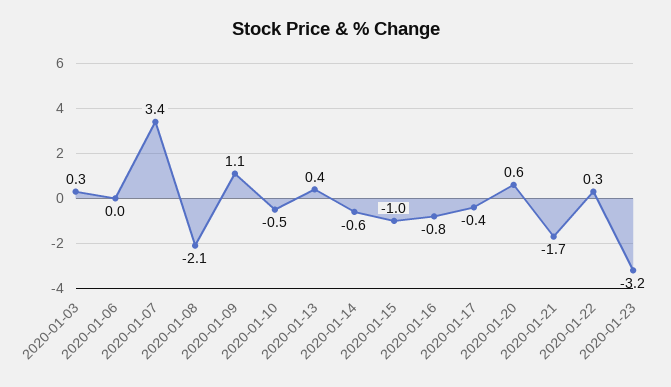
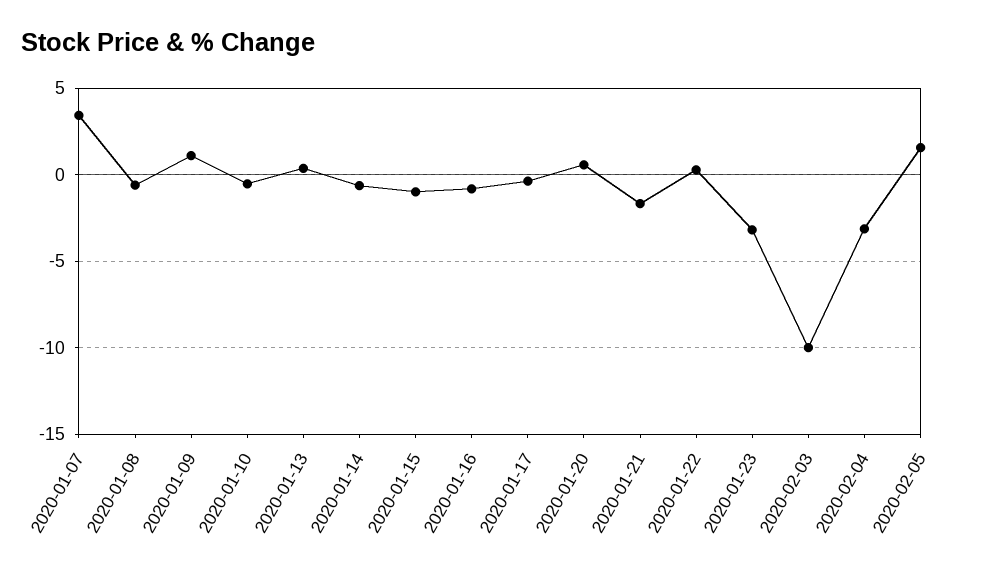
2020-01-03: 0.3 -> none
2020-01-06: 0 -> none
2020-01-08: -2.1 -> -0.5
2020-02-03: none -> -10
2020-02-04: none -> -3
2020-02-05: none -> 1.5

